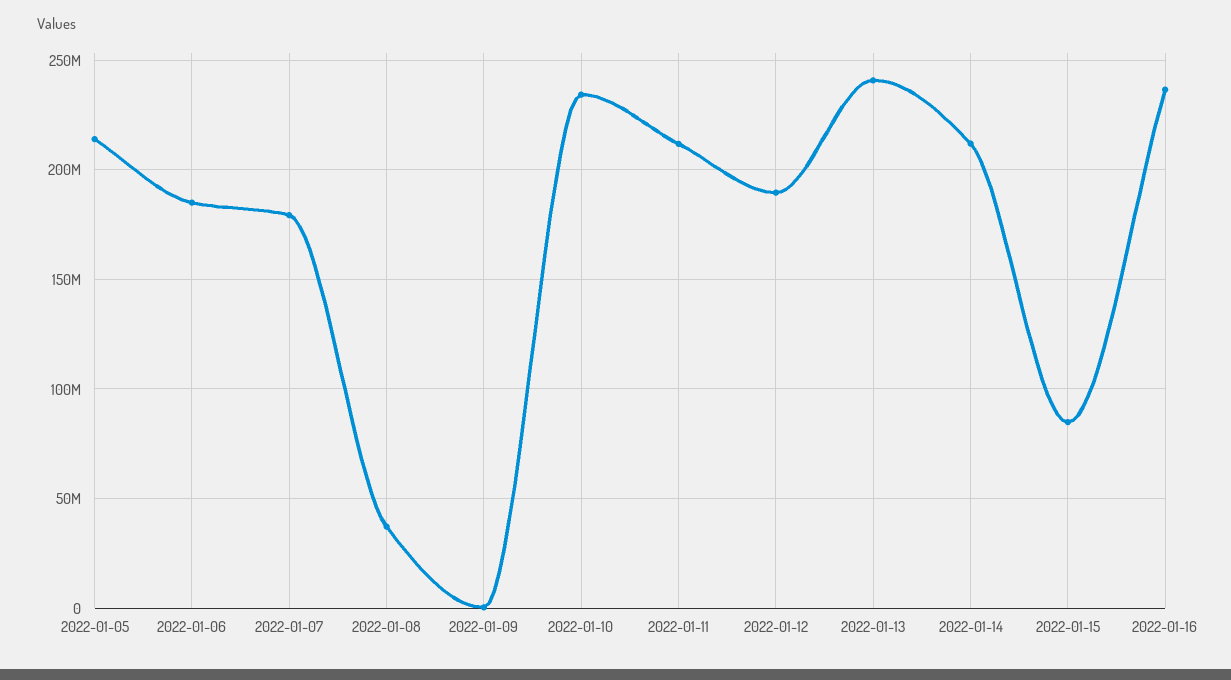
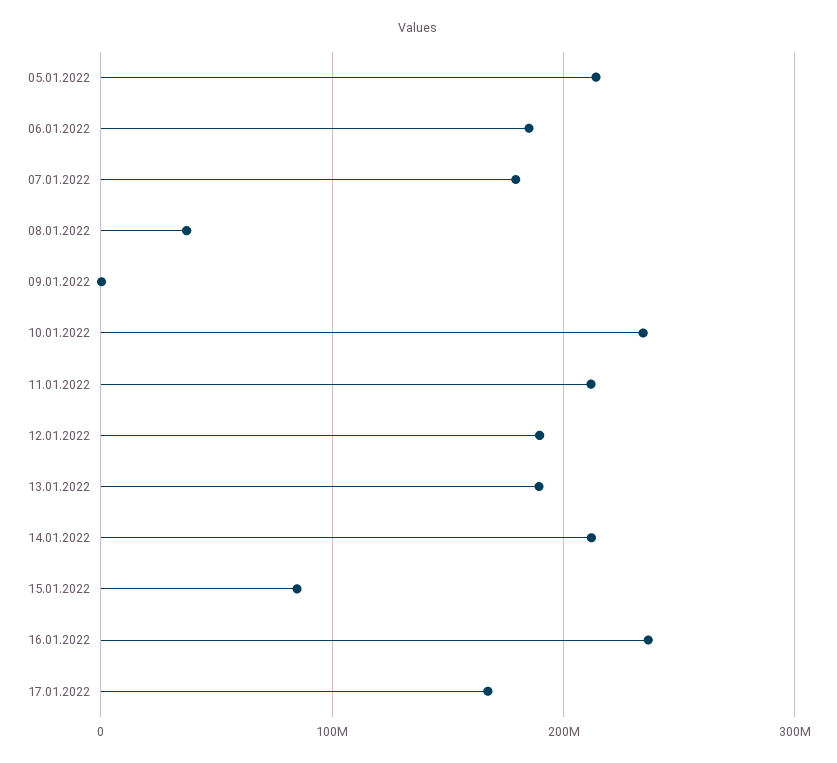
2022-01-13: 240000000 -> 190000000
17.01.2022: none -> 170000000

